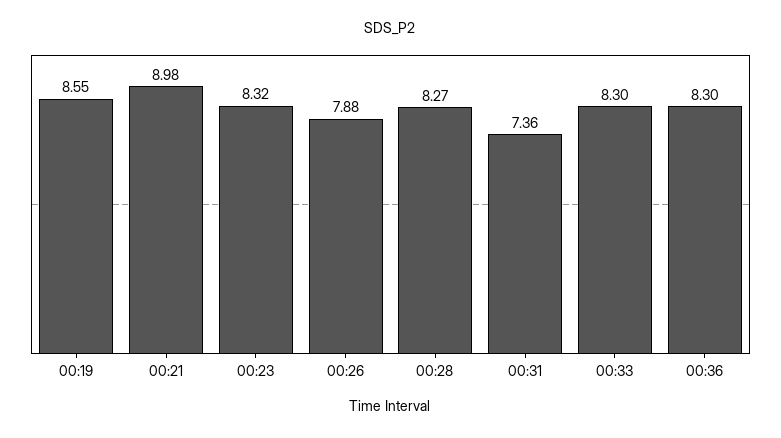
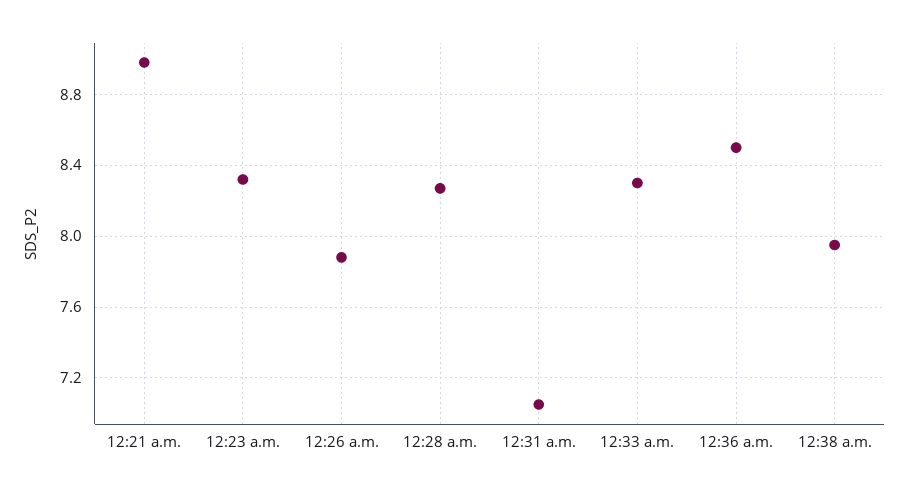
00:19: 8.55 -> none
00:31: 7.36 -> 7.05
00:36: 8.3 -> 8.5
12:38 a.m.: none -> 7.95

